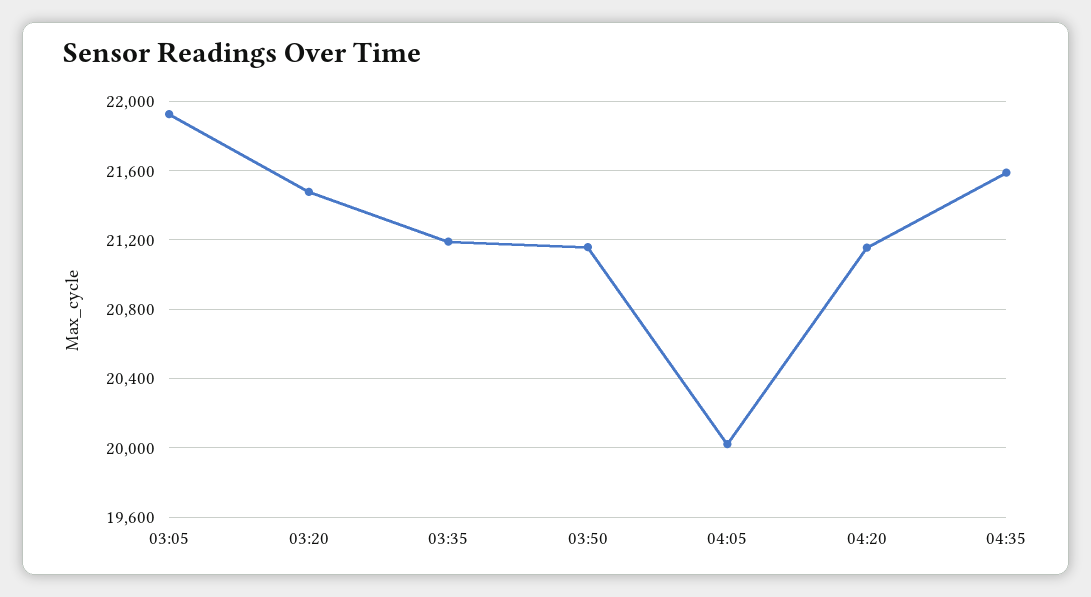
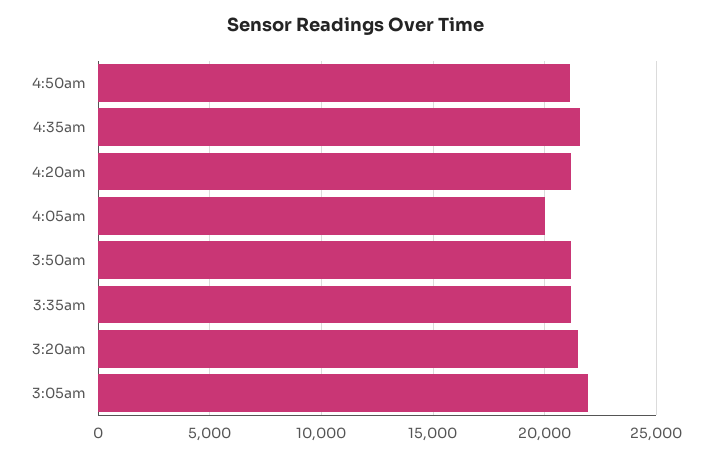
4:50am: none -> 21000

